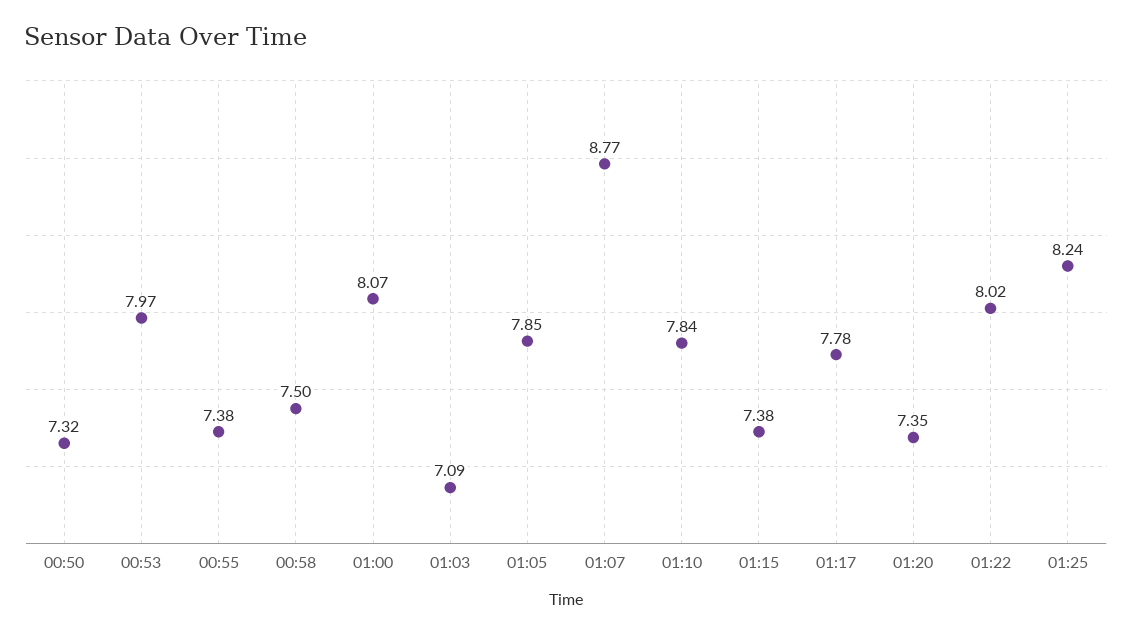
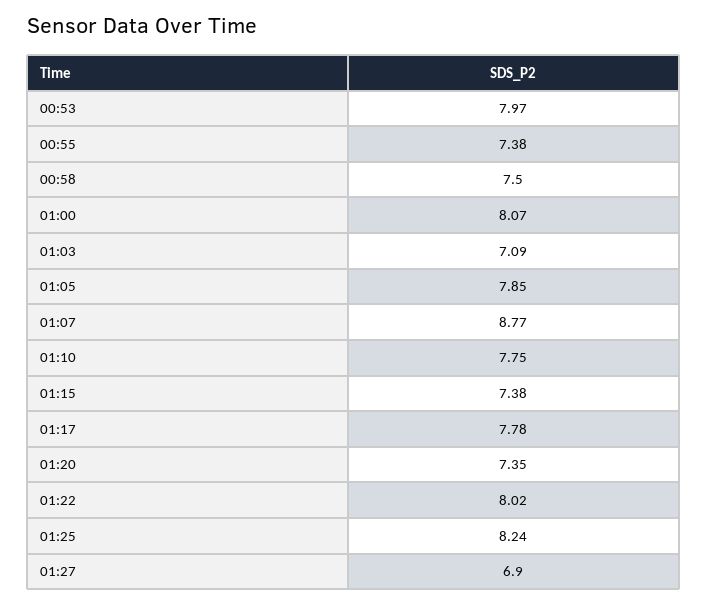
00:50: 7.32 -> none
01:10: 7.84 -> 7.75
01:27: none -> 6.9

